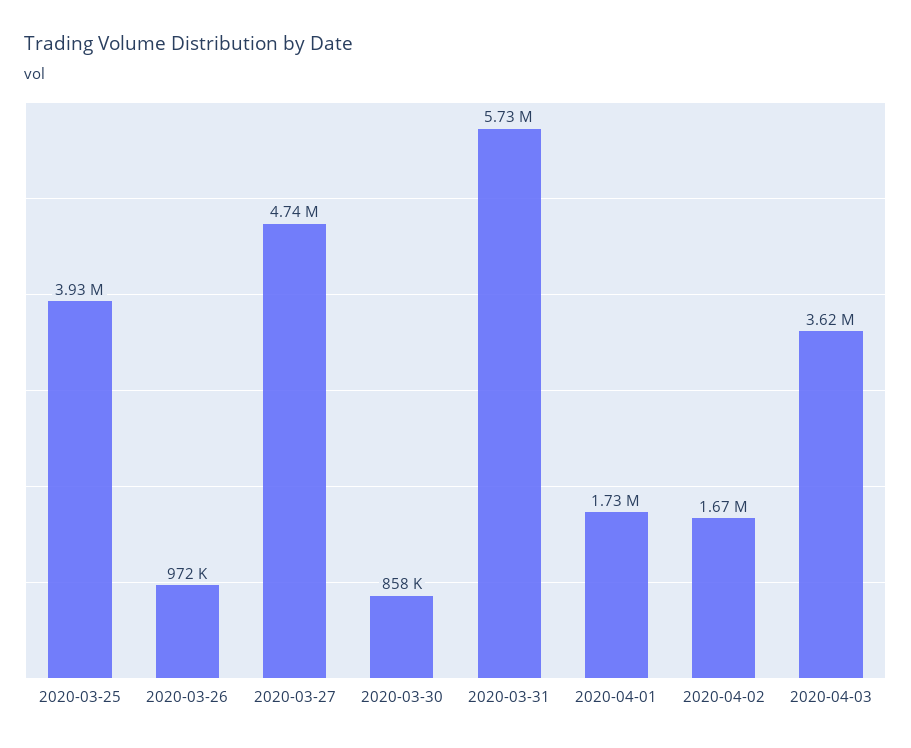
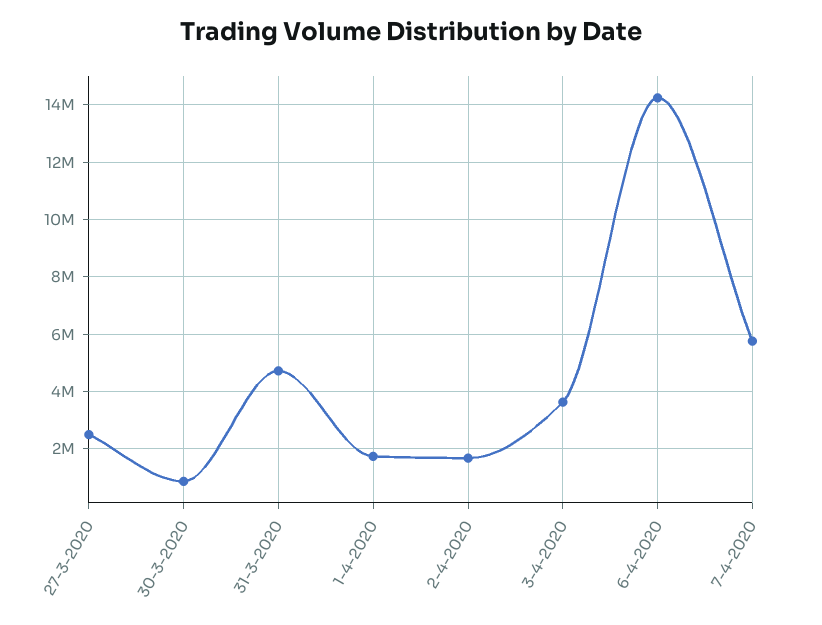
2020-03-25: 3930000 -> none
2020-03-26: 972000 -> none
2020-03-27: 4740000 -> 2500000
2020-03-31: 5730000 -> 4750000
6-4-2020: none -> 14250000
7-4-2020: none -> 5750000

